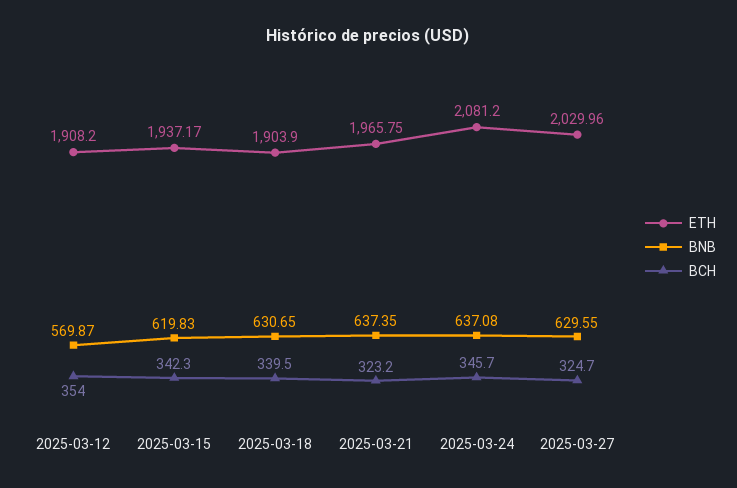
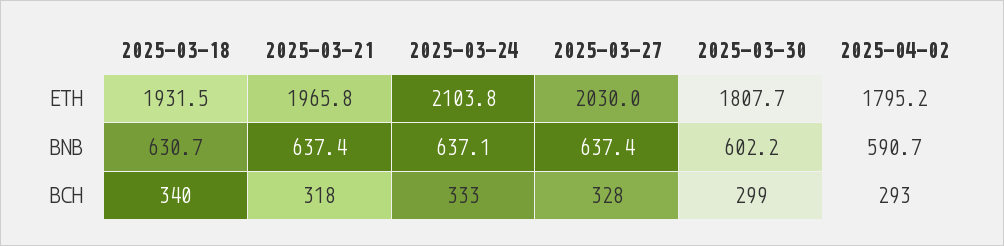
ETH, 2025-03-12: 1908.2 -> none
BNB, 2025-03-12: 569.87 -> none
BCH, 2025-03-12: 354 -> none
ETH, 2025-03-15: 1937.17 -> none
BNB, 2025-03-15: 619.83 -> none
BCH, 2025-03-15: 342.3 -> none
ETH, 2025-03-18: 1903.9 -> 1931.5
BCH, 2025-03-21: 323.2 -> 318
ETH, 2025-03-24: 2081.2 -> 2103.8
BCH, 2025-03-24: 345.7 -> 333
BNB, 2025-03-27: 629.55 -> 637.4
BCH, 2025-03-27: 324.7 -> 328
ETH, 2025-03-30: none -> 1807.7
ETH, 2025-04-02: none -> 1795.2
BNB, 2025-03-30: none -> 602.2
BNB, 2025-04-02: none -> 590.7
BCH, 2025-03-30: none -> 299
BCH, 2025-04-02: none -> 293

